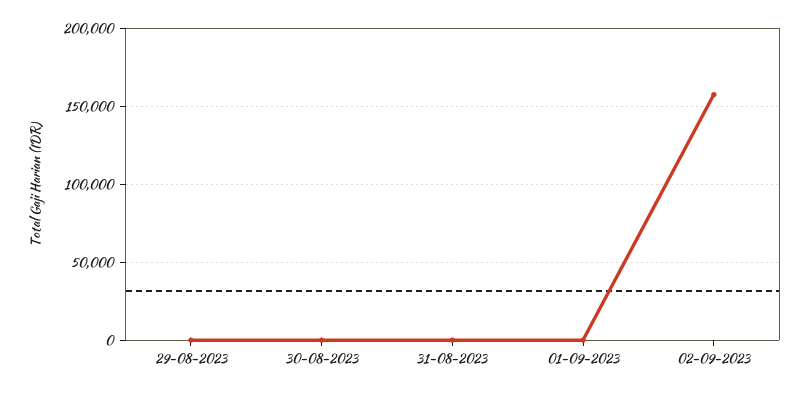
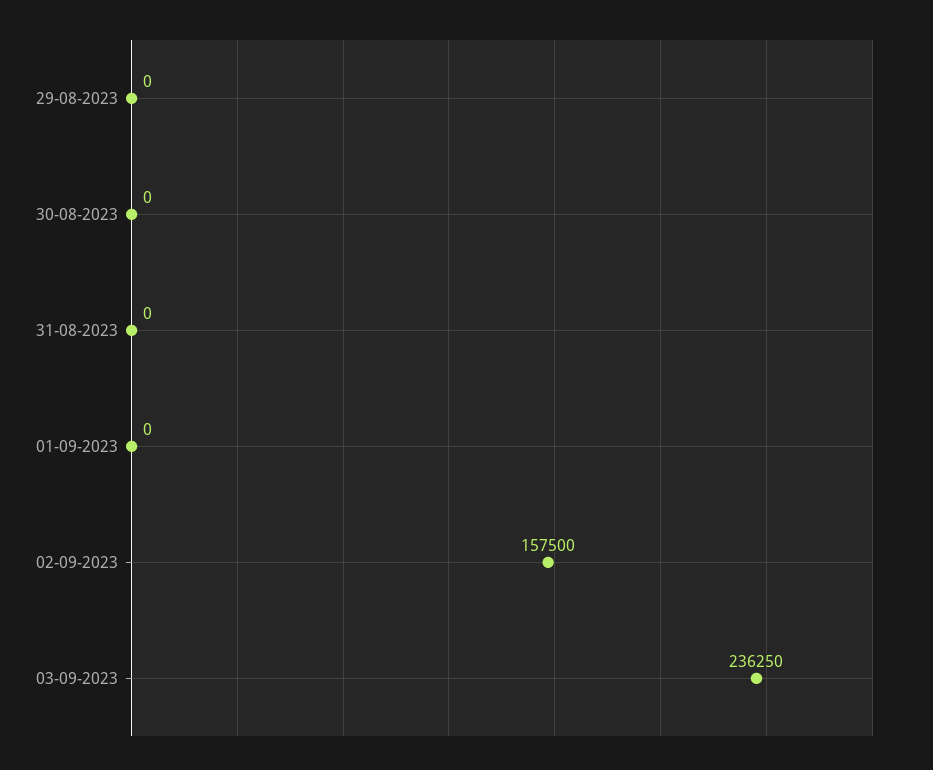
03-09-2023: none -> 236250

